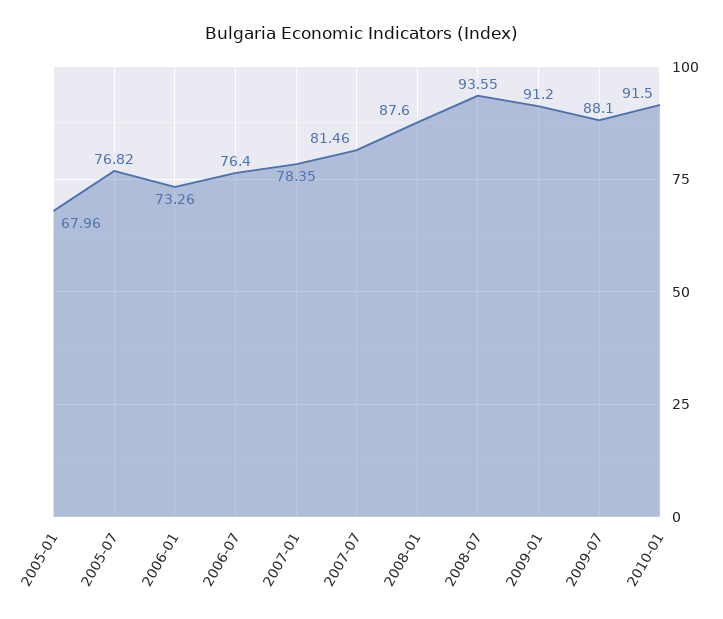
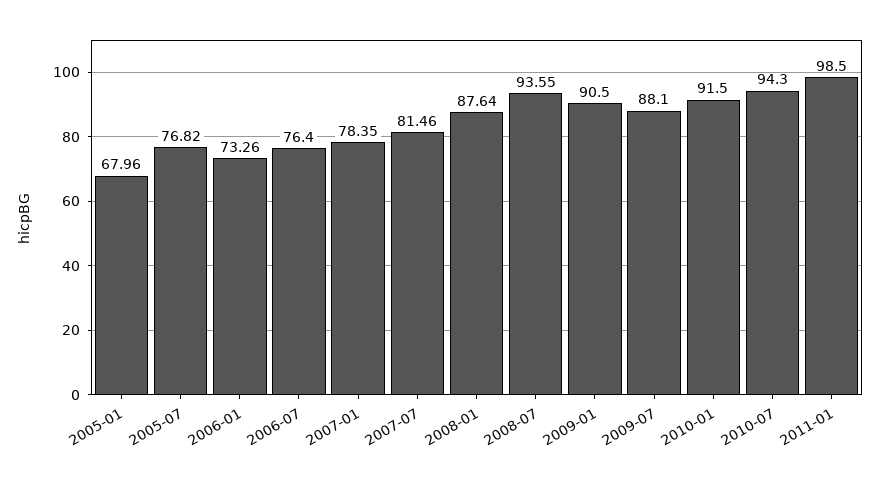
2008-01: 87.6 -> 87.64
2009-01: 91.2 -> 90.5
2010-07: none -> 94.3
2011-01: none -> 98.5

